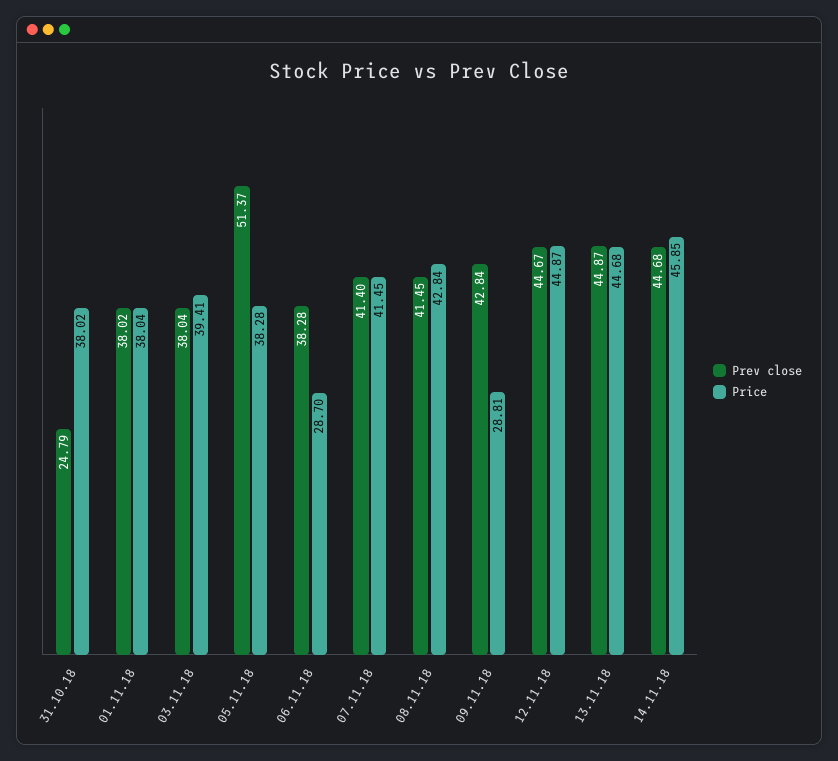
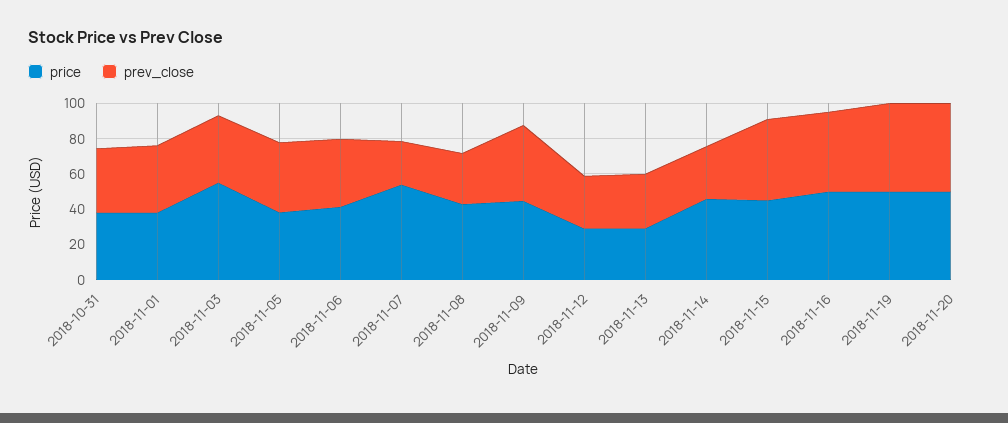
Prev close, 31.10.18: 24.79 -> 35
Price, 03.11.18: 39.41 -> 55
Prev close, 05.11.18: 51.37 -> 40
Price, 06.11.18: 28.7 -> 40
Prev close, 07.11.18: 41.4 -> 25
Price, 07.11.18: 41.45 -> 55
Prev close, 08.11.18: 41.45 -> 30
Price, 09.11.18: 28.81 -> 45
Prev close, 12.11.18: 44.67 -> 30
Price, 12.11.18: 44.87 -> 30
Prev close, 13.11.18: 44.87 -> 30
Price, 13.11.18: 44.68 -> 30
Prev close, 14.11.18: 44.68 -> 30
Price, 2018-11-15: none -> 45
Prev close, 2018-11-15: none -> 45
Price, 2018-11-16: none -> 50
Prev close, 2018-11-16: none -> 45
Price, 2018-11-19: none -> 50
Prev close, 2018-11-19: none -> 50
Price, 2018-11-20: none -> 50
Prev close, 2018-11-20: none -> 50

